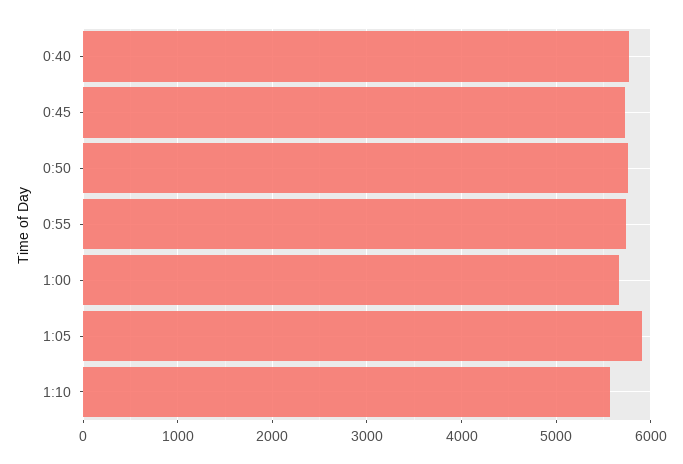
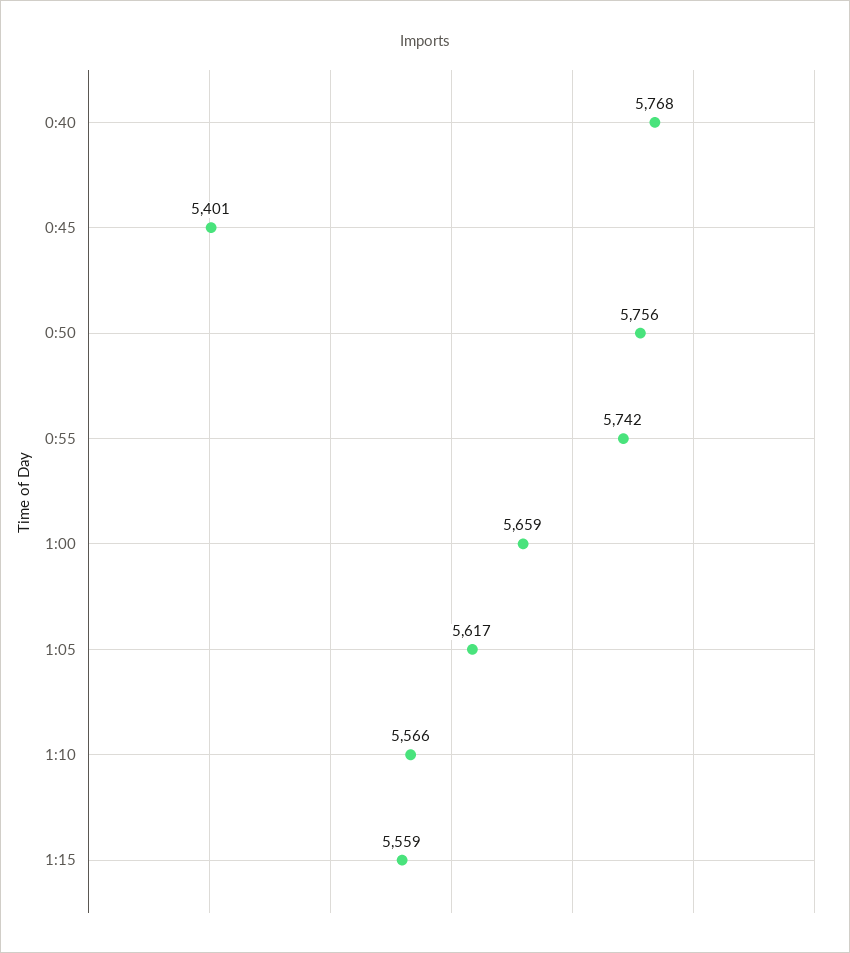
0:45: 5700 -> 5401
1:05: 5900 -> 5617
1:15: none -> 5559

